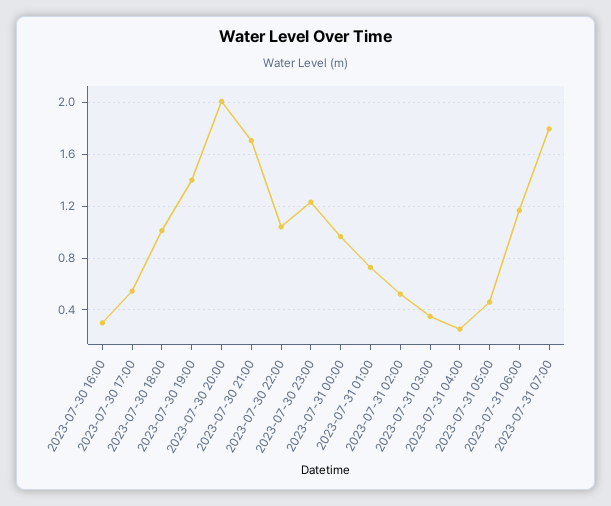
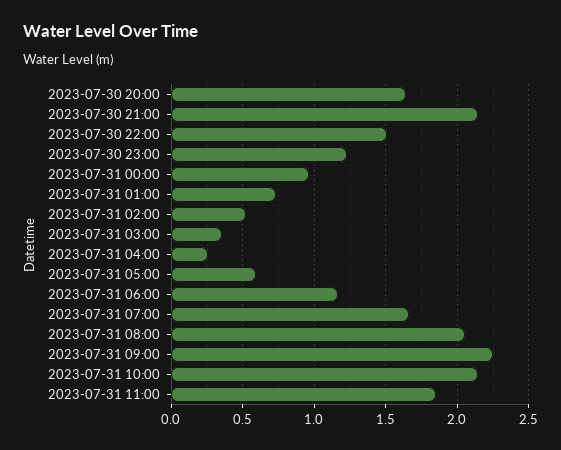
2023-07-30 16:00: 0.3 -> none
2023-07-30 17:00: 0.55 -> none
2023-07-30 18:00: 1 -> none
2023-07-30 19:00: 1.4 -> none
2023-07-30 20:00: 2 -> 1.65
2023-07-30 21:00: 1.7 -> 2.15
2023-07-30 22:00: 1.05 -> 1.5
2023-07-31 05:00: 0.45 -> 0.6
2023-07-31 07:00: 1.8 -> 1.65
2023-07-31 08:00: none -> 2.05
2023-07-31 09:00: none -> 2.25
2023-07-31 10:00: none -> 2.15
2023-07-31 11:00: none -> 1.85

